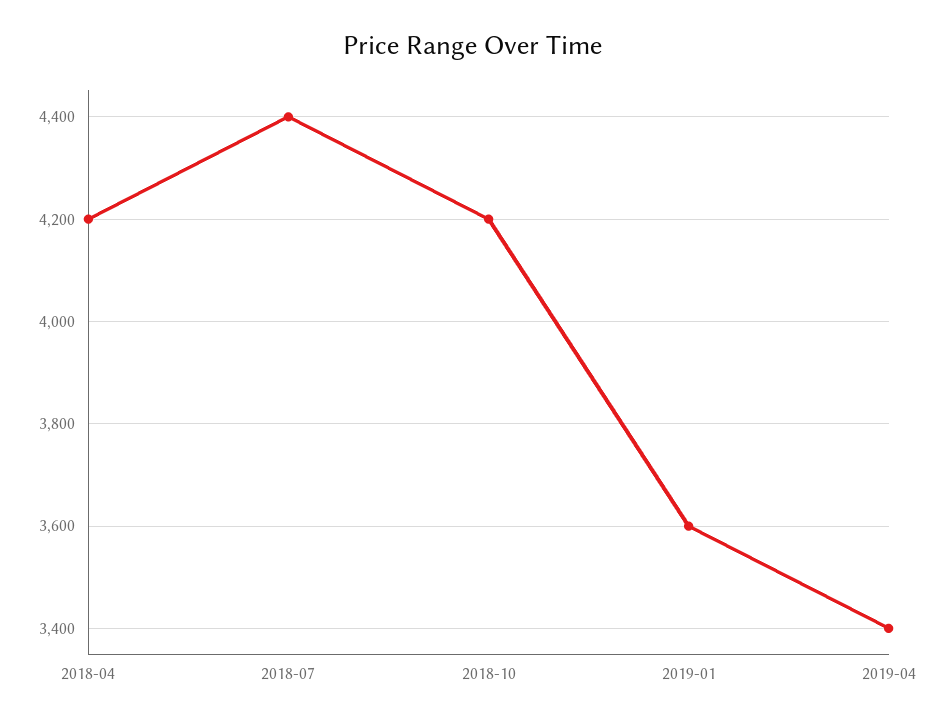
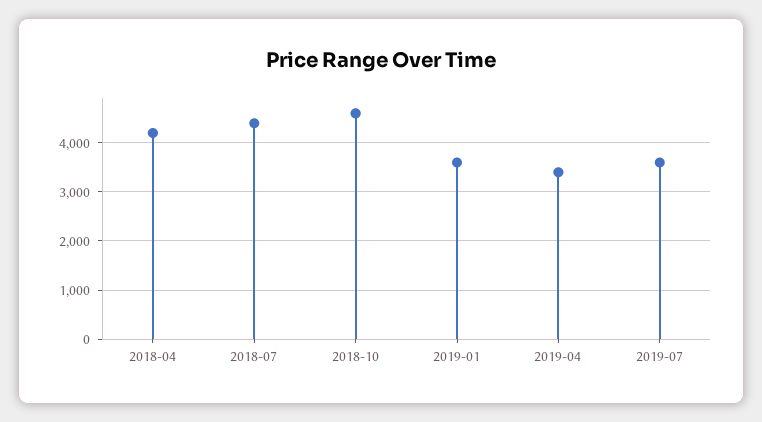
2018-10: 4200 -> 4600
2019-07: none -> 3600

